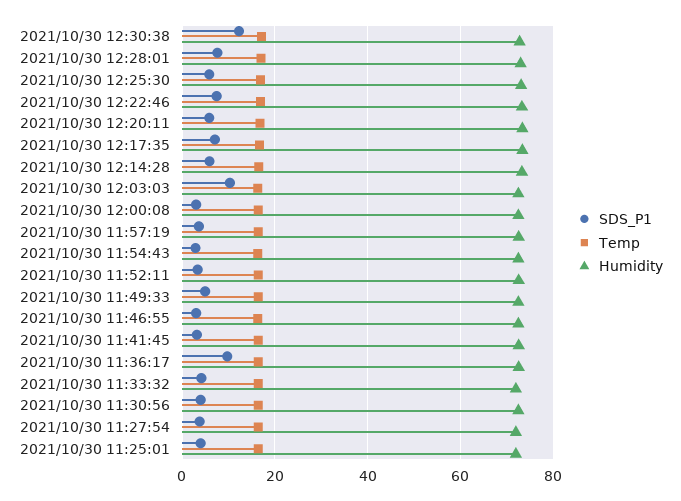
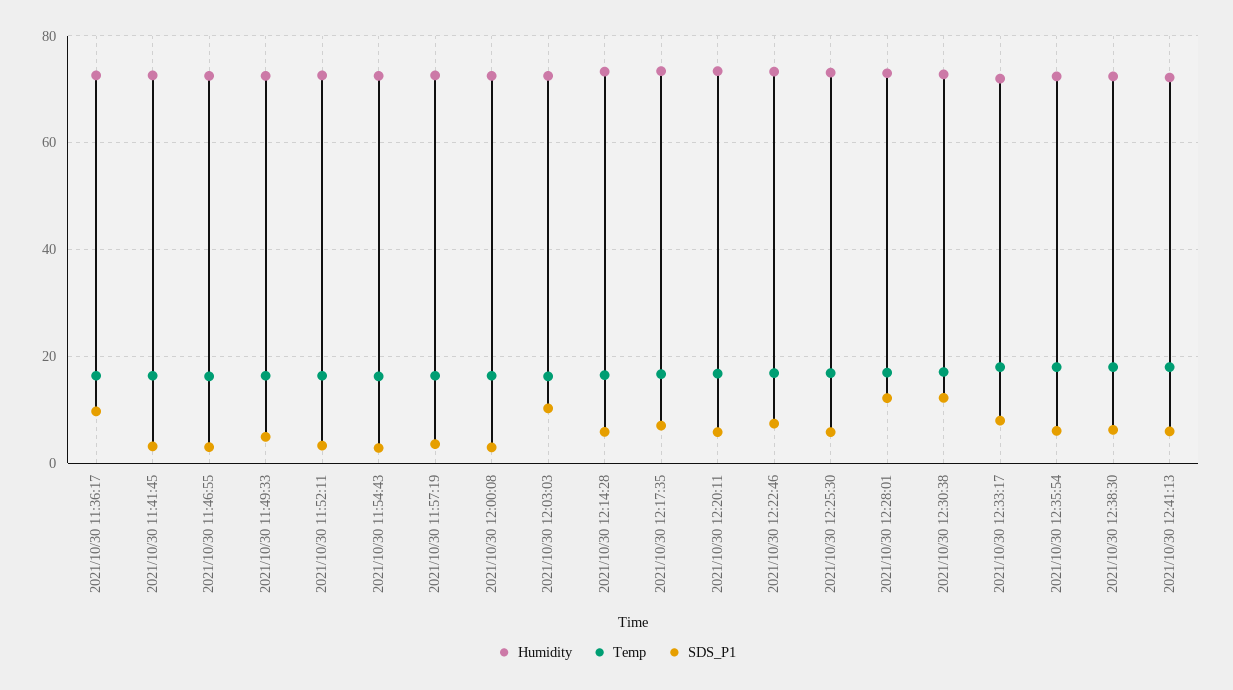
SDS_P1, 2021/10/30 12:28:01: 8 -> 12
SDS_P1, 2021/10/30 11:33:32: 4 -> none
Temp, 2021/10/30 11:33:32: 16 -> none
Humidity, 2021/10/30 11:33:32: 72 -> none
SDS_P1, 2021/10/30 11:30:56: 4 -> none
Temp, 2021/10/30 11:30:56: 16 -> none
Humidity, 2021/10/30 11:30:56: 72 -> none
SDS_P1, 2021/10/30 11:27:54: 4 -> none
Temp, 2021/10/30 11:27:54: 16 -> none
Humidity, 2021/10/30 11:27:54: 72 -> none
SDS_P1, 2021/10/30 11:25:01: 4 -> none
Temp, 2021/10/30 11:25:01: 16 -> none
Humidity, 2021/10/30 11:25:01: 72 -> none
Humidity, 2021/10/30 12:33:17: none -> 72
Temp, 2021/10/30 12:33:17: none -> 18
SDS_P1, 2021/10/30 12:33:17: none -> 8
Humidity, 2021/10/30 12:35:54: none -> 72
Temp, 2021/10/30 12:35:54: none -> 18
SDS_P1, 2021/10/30 12:35:54: none -> 6
Humidity, 2021/10/30 12:38:30: none -> 72
Temp, 2021/10/30 12:38:30: none -> 18
SDS_P1, 2021/10/30 12:38:30: none -> 6
Humidity, 2021/10/30 12:41:13: none -> 72
Temp, 2021/10/30 12:41:13: none -> 18
SDS_P1, 2021/10/30 12:41:13: none -> 6

